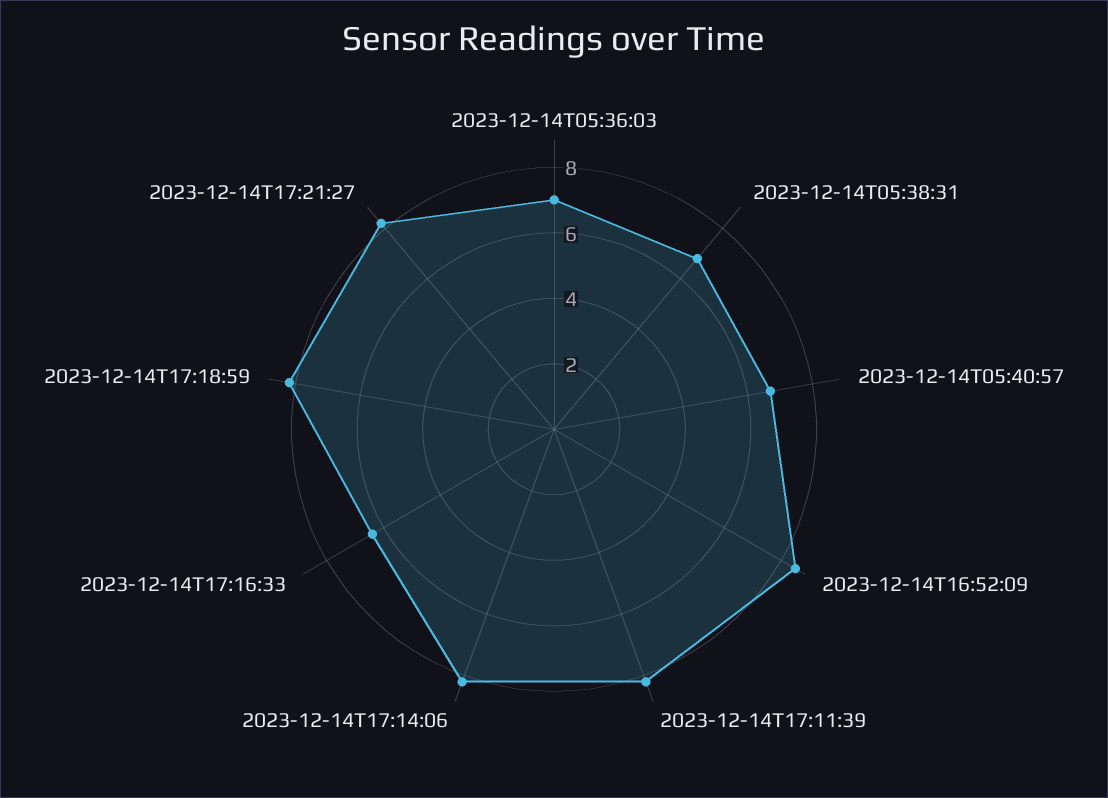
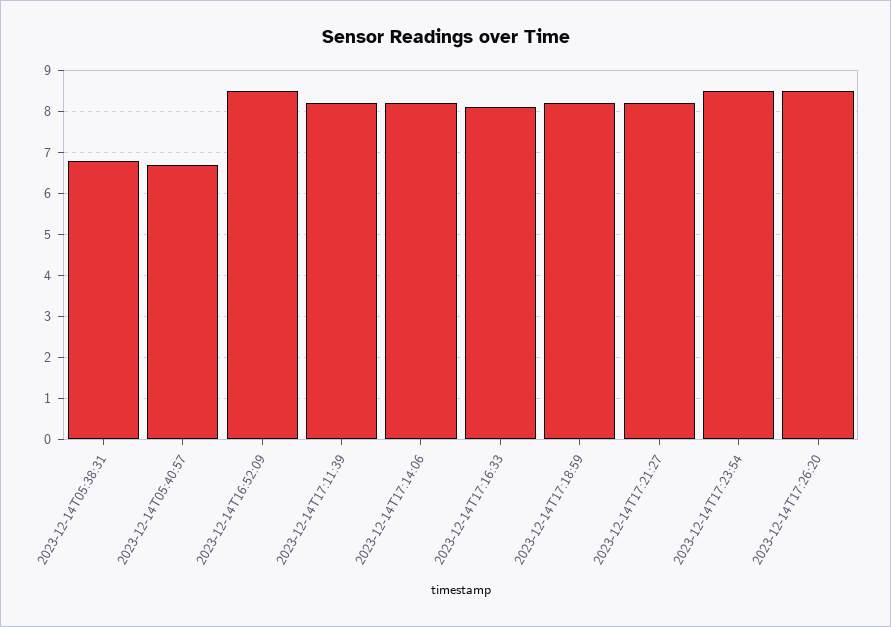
2023-12-14T05:36:03: 7 -> none
2023-12-14T17:16:33: 6.5 -> 8
2023-12-14T17:23:54: none -> 8.5
2023-12-14T17:26:20: none -> 8.5

